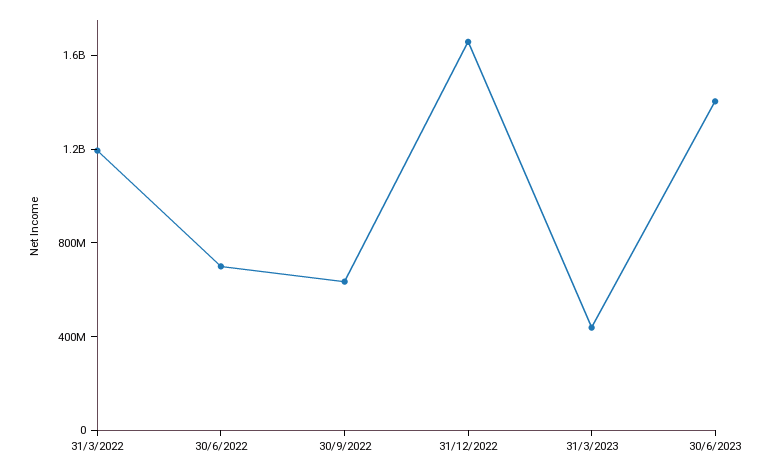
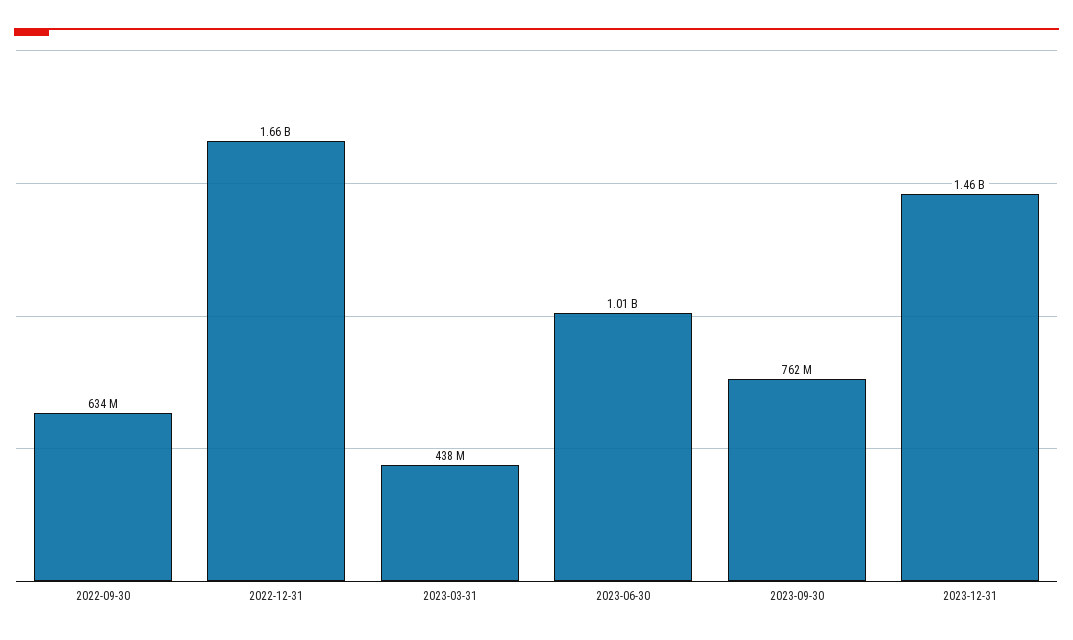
31/3/2022: 1200000000 -> none
30/6/2022: 700000000 -> none
30/6/2023: 1400000000 -> 1010000000
2023-09-30: none -> 762000000
2023-12-31: none -> 1460000000

